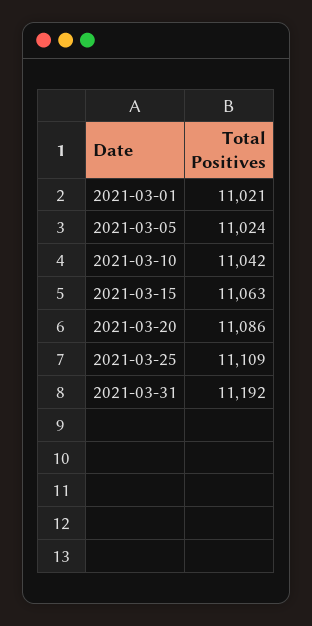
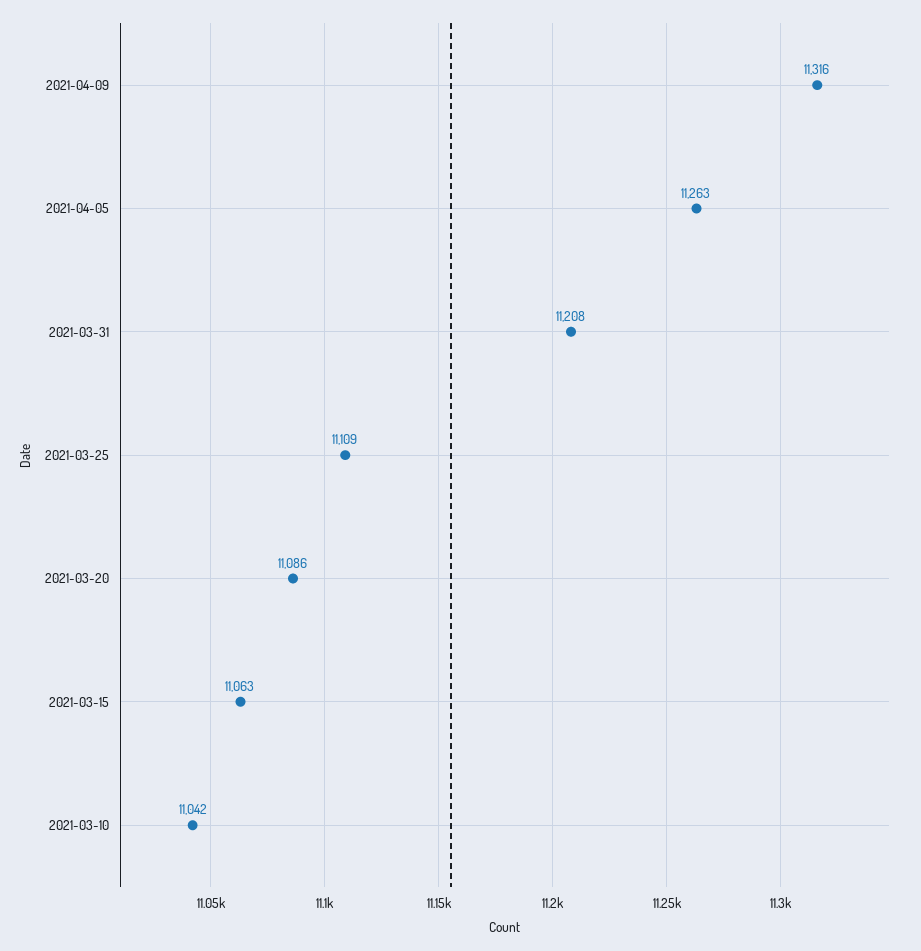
2021-03-01: 11021 -> none
2021-03-05: 11024 -> none
2021-03-31: 11192 -> 11208
2021-04-09: none -> 11316
2021-04-05: none -> 11263

